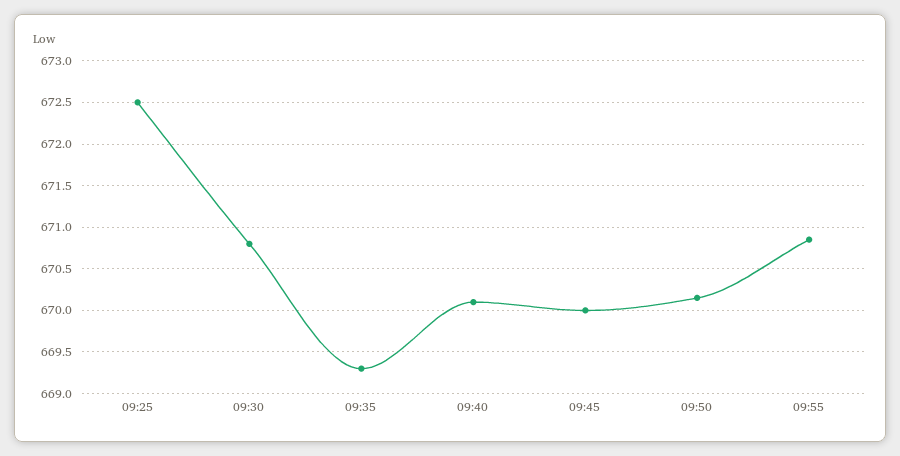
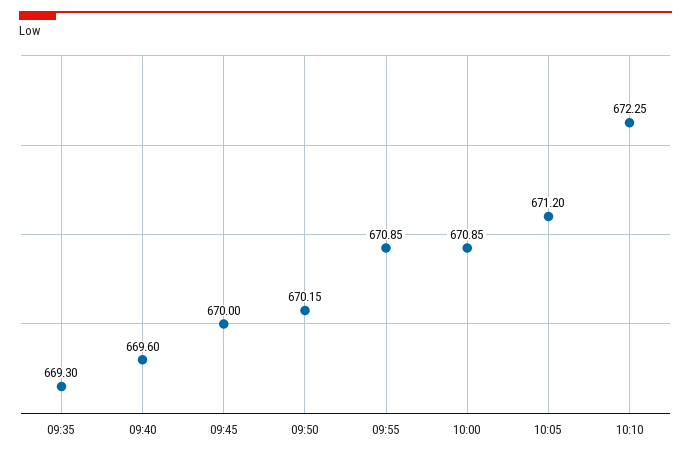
09:25: 672.5 -> none
09:30: 670.8 -> none
09:40: 670.1 -> 669.6
10:00: none -> 670.85
10:05: none -> 671.2
10:10: none -> 672.25

